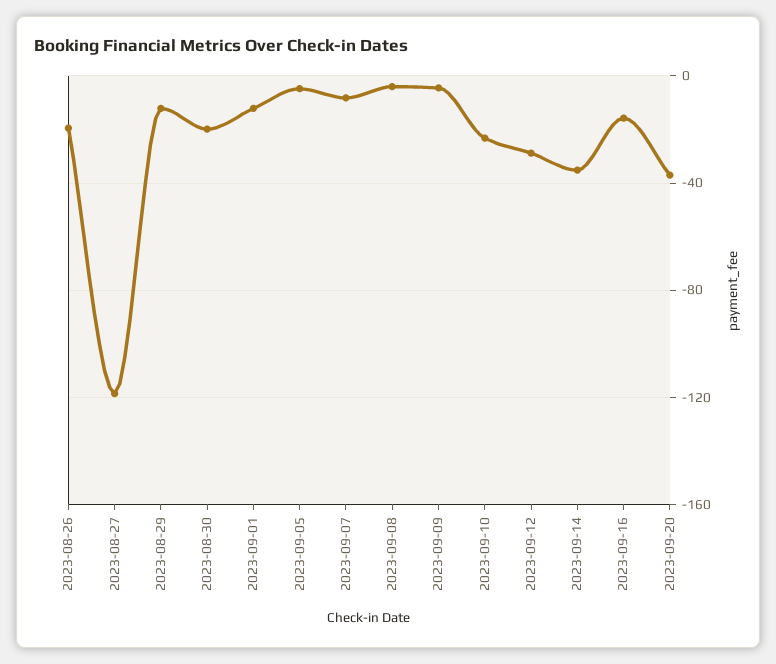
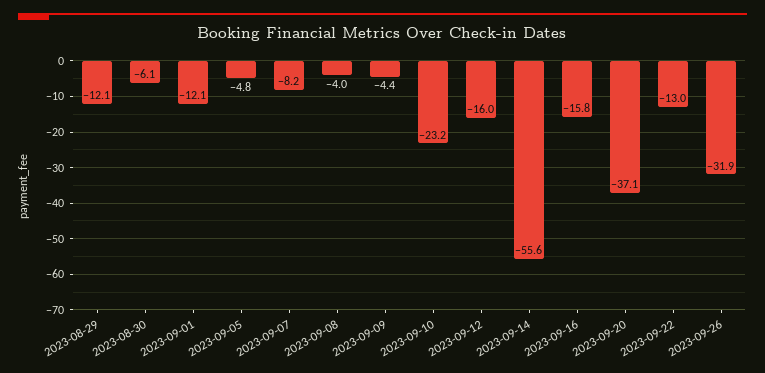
2023-08-26: -20 -> none
2023-08-27: -120 -> none
2023-08-30: -20 -> -6.1
2023-09-12: -30 -> -16
2023-09-14: -35 -> -55.6
2023-09-22: none -> -13
2023-09-26: none -> -31.9

